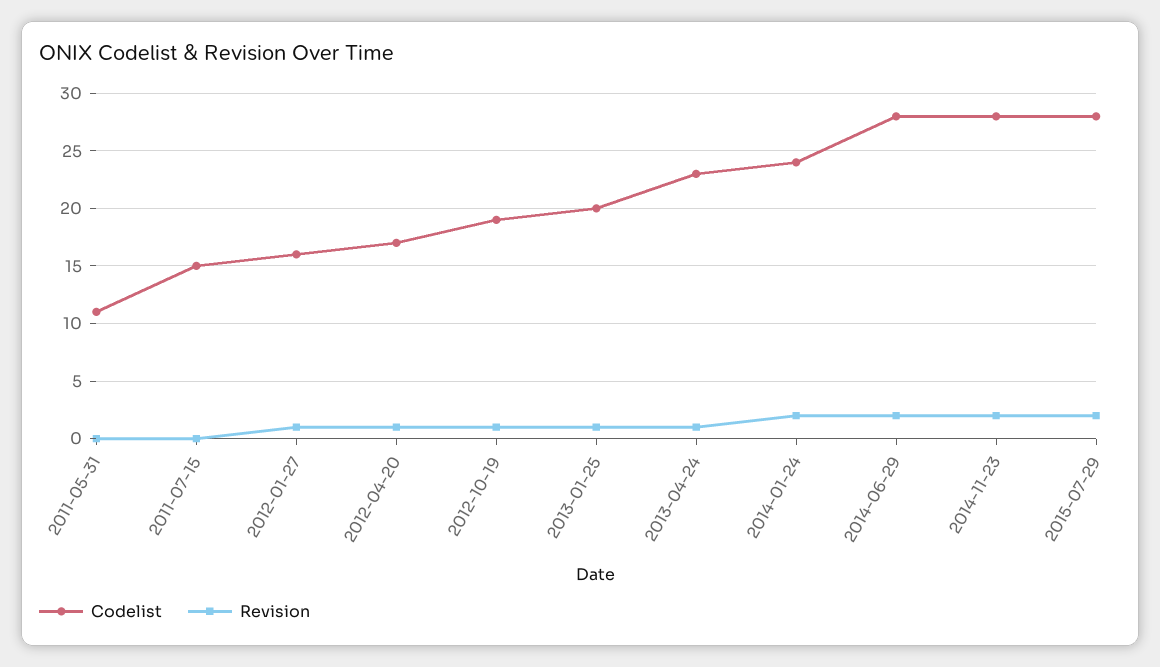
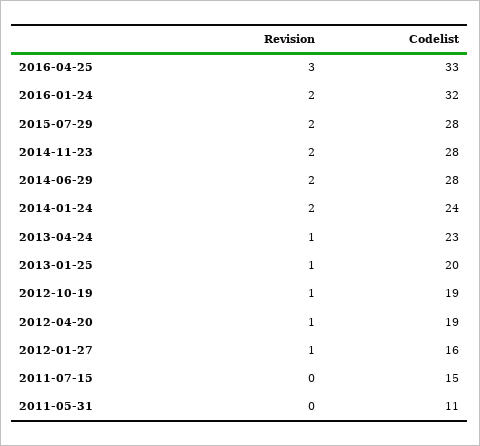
Codelist, 2012-04-20: 17 -> 19
Revision, 2016-04-25: none -> 3
Codelist, 2016-04-25: none -> 33
Revision, 2016-01-24: none -> 2
Codelist, 2016-01-24: none -> 32

